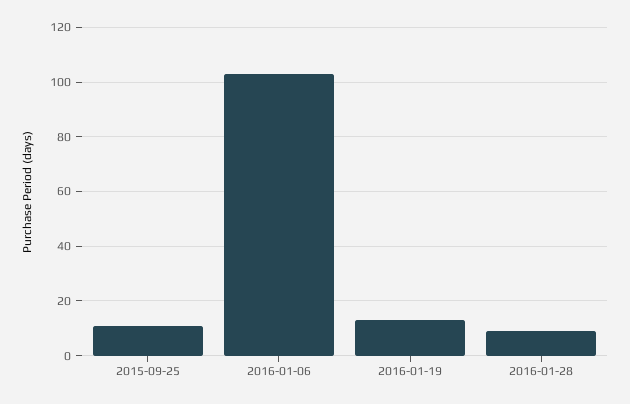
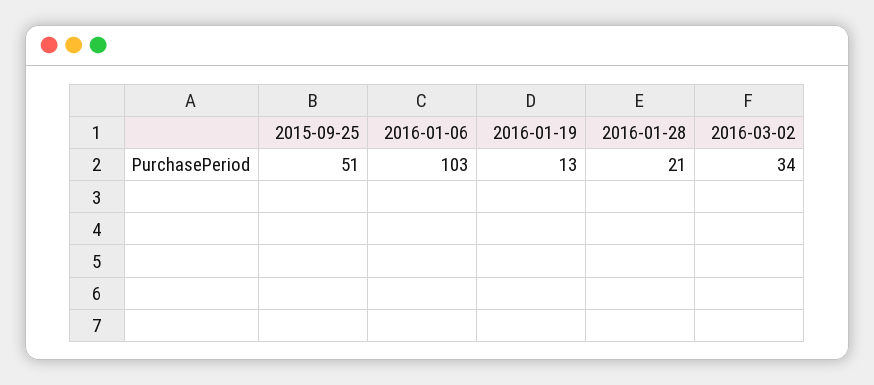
2015-09-25: 10 -> 51
2016-01-28: 10 -> 21
2016-03-02: none -> 34

